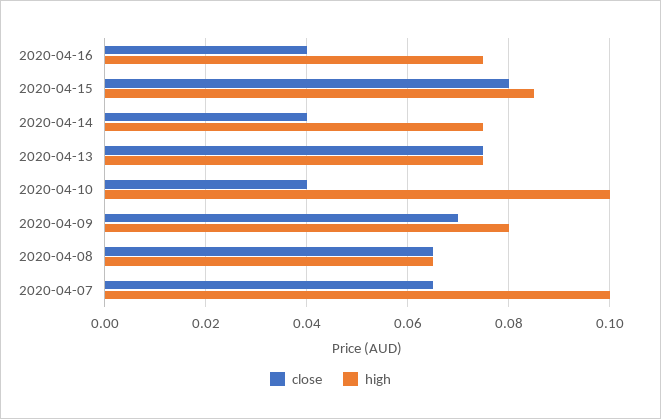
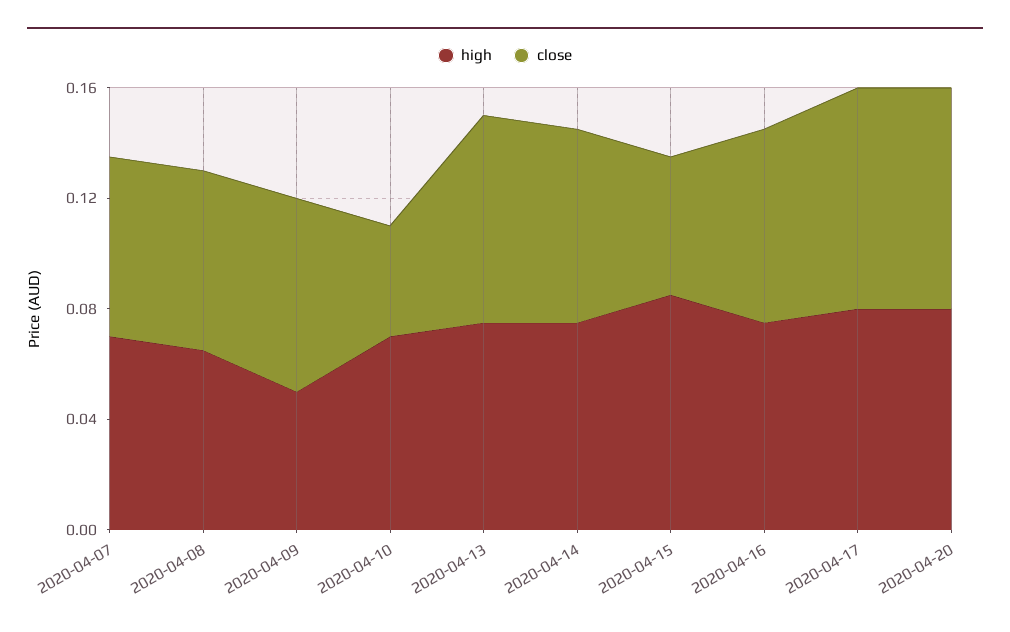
close, 2020-04-16: 0.04 -> 0.07
close, 2020-04-15: 0.08 -> 0.05
close, 2020-04-14: 0.04 -> 0.07
high, 2020-04-10: 0.1 -> 0.07
high, 2020-04-09: 0.08 -> 0.05
high, 2020-04-07: 0.1 -> 0.07
high, 2020-04-17: none -> 0.08
close, 2020-04-17: none -> 0.08
high, 2020-04-20: none -> 0.08
close, 2020-04-20: none -> 0.08

